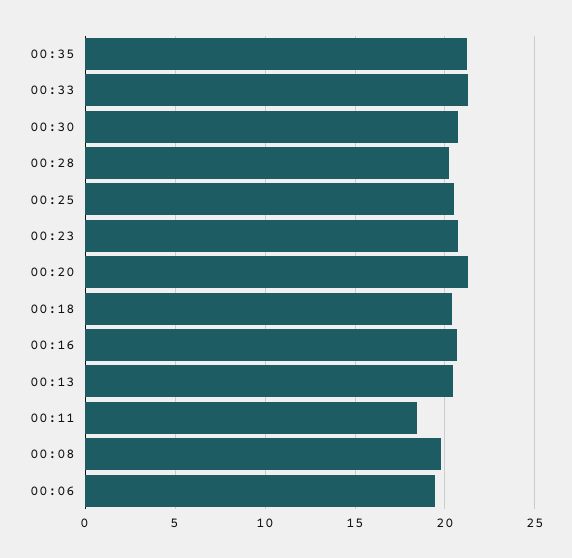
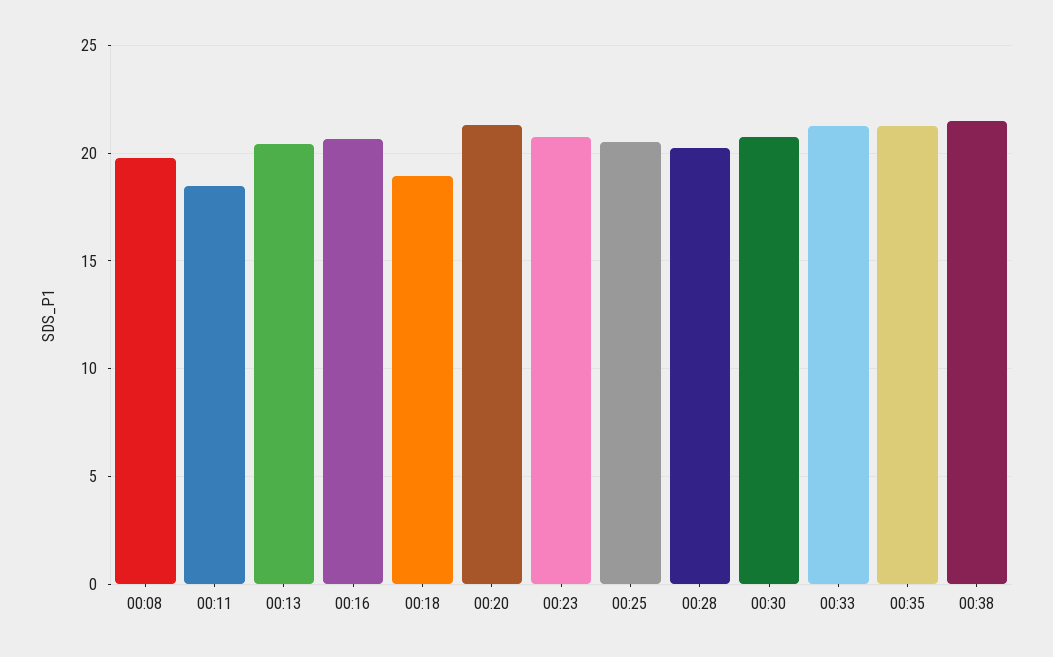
00:18: 20.5 -> 19
00:06: 19.5 -> none
00:38: none -> 21.5

